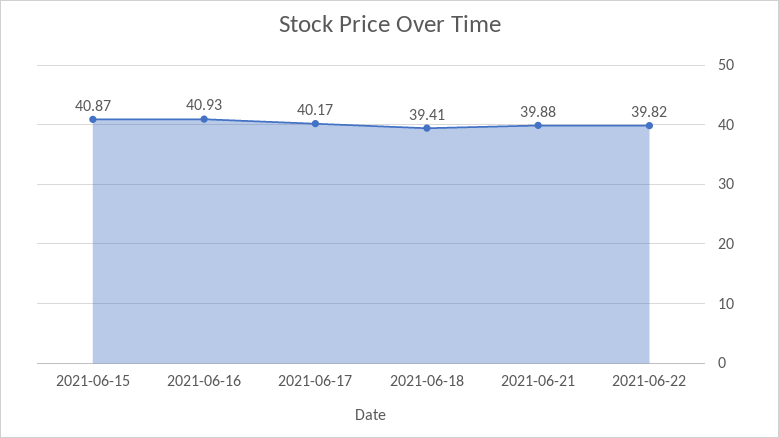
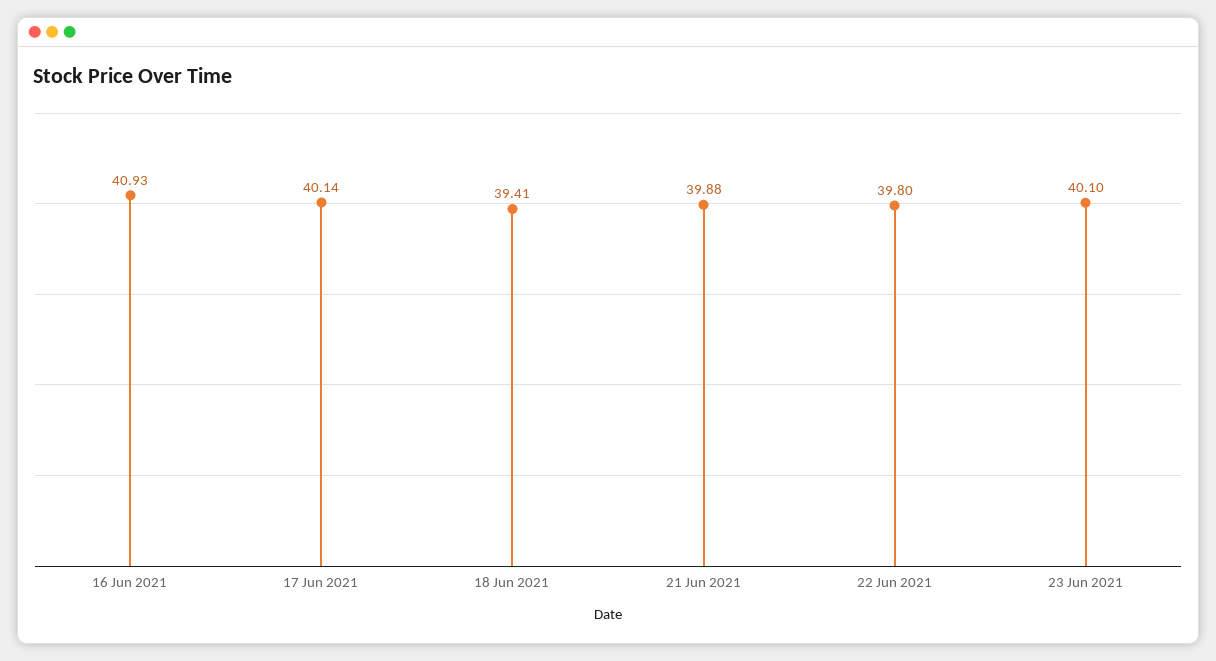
2021-06-15: 40.87 -> none
2021-06-17: 40.17 -> 40.14
2021-06-22: 39.82 -> 39.8
23 Jun 2021: none -> 40.1

